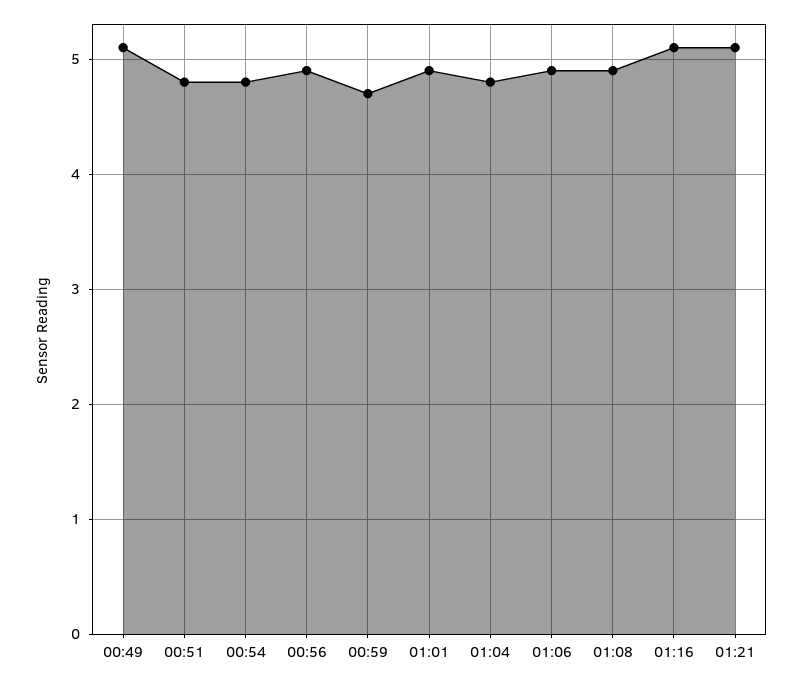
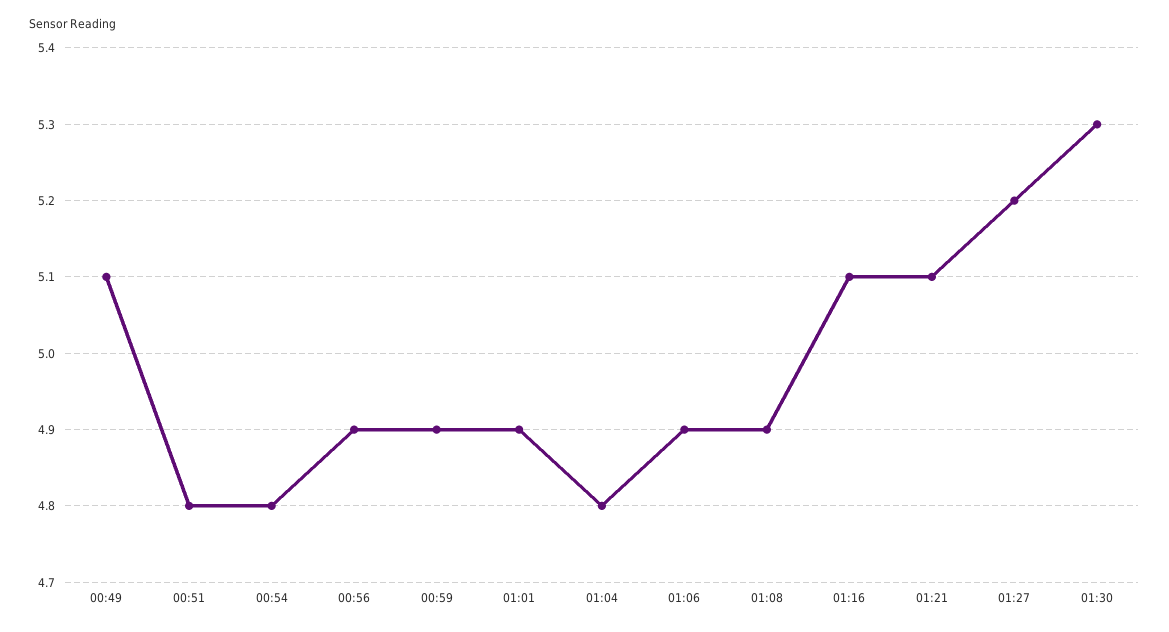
00:59: 4.7 -> 4.9
01:27: none -> 5.2
01:30: none -> 5.3

